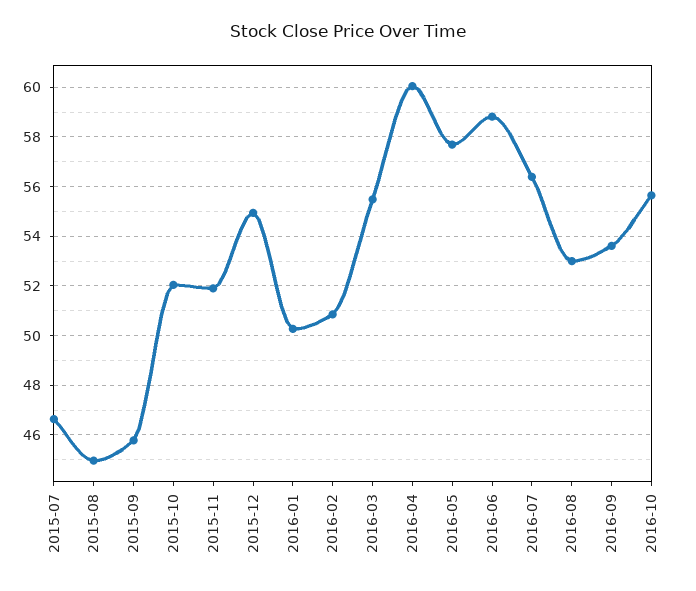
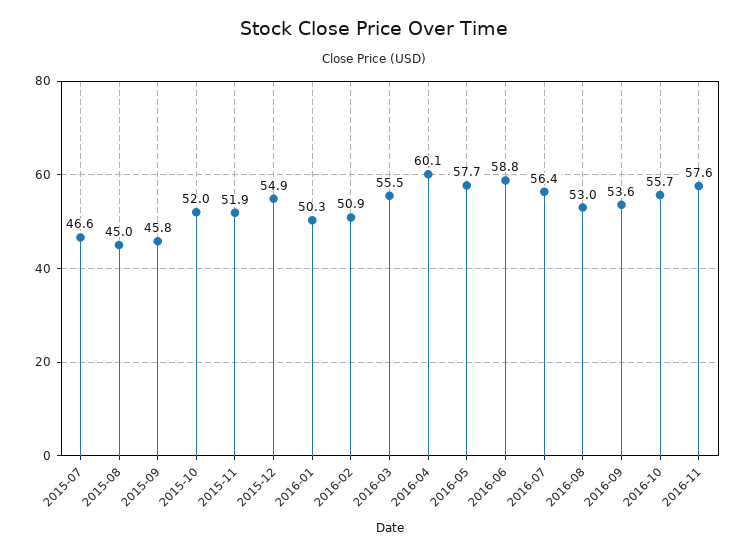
2016-11: none -> 57.6

